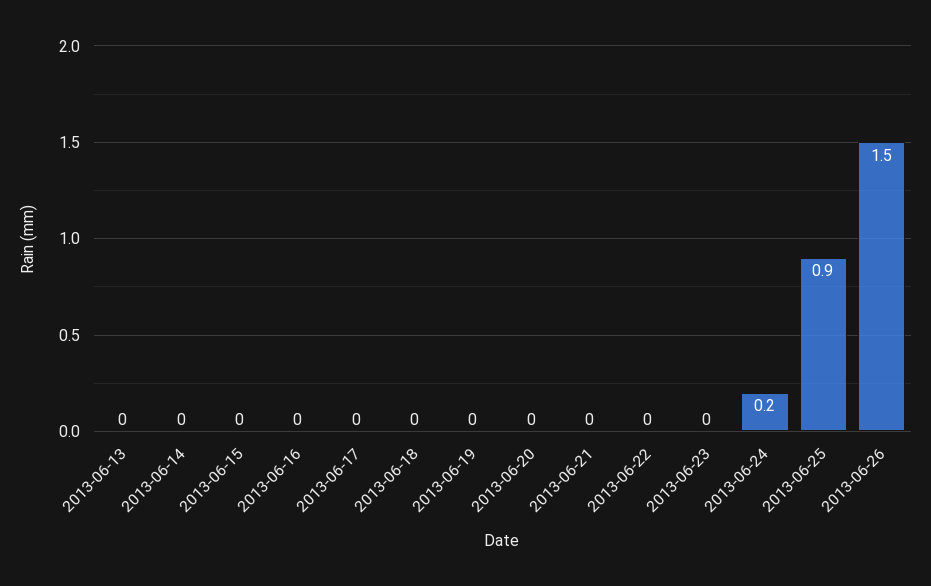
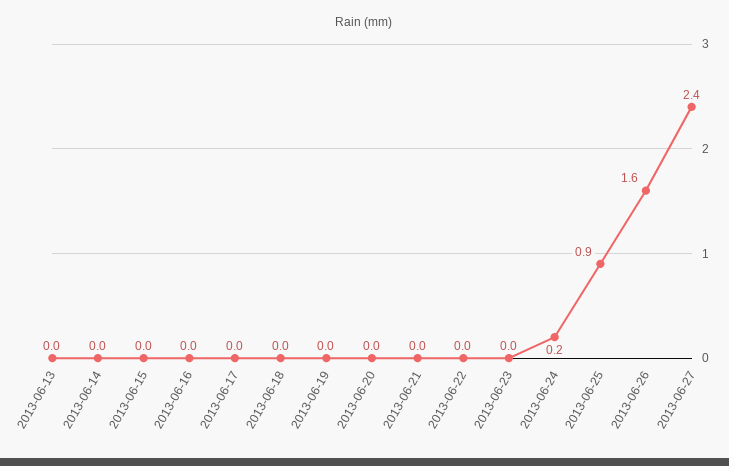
2013-06-26: 1.5 -> 1.6
2013-06-27: none -> 2.4

